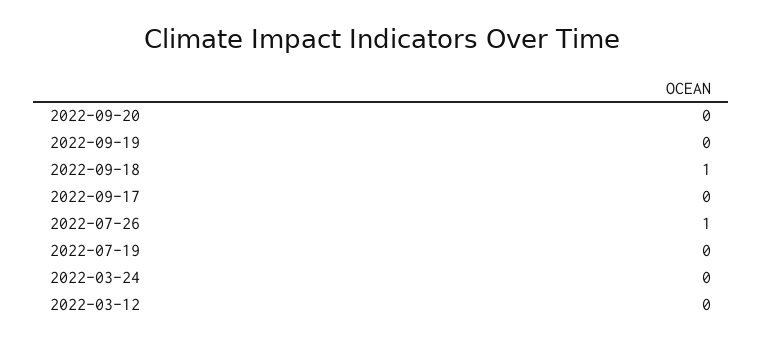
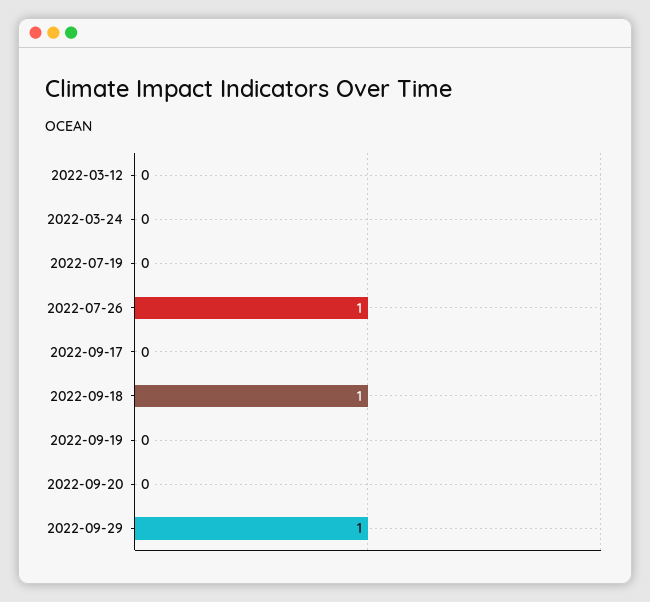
2022-09-29: none -> 1

